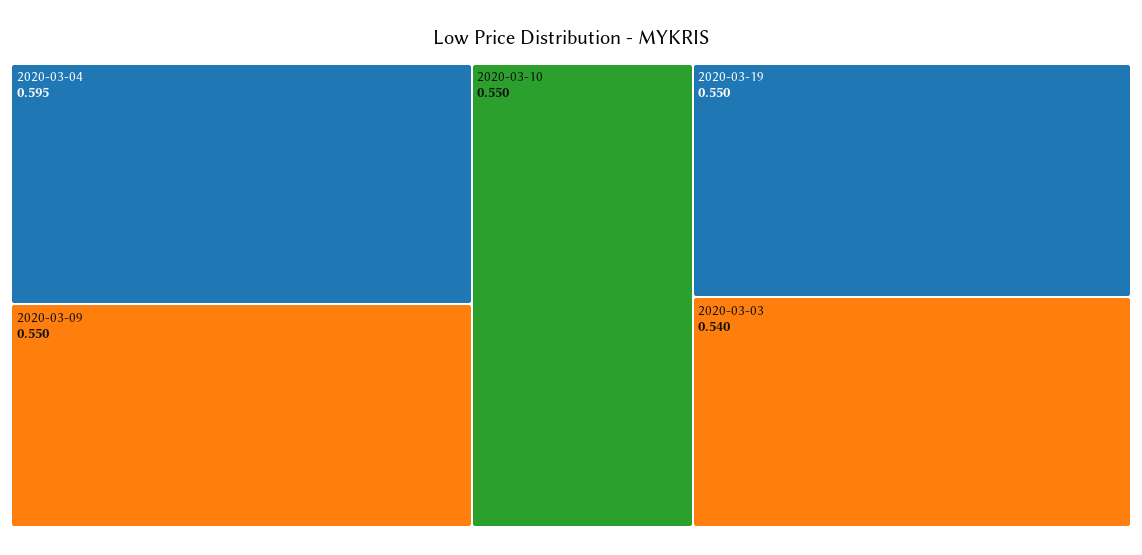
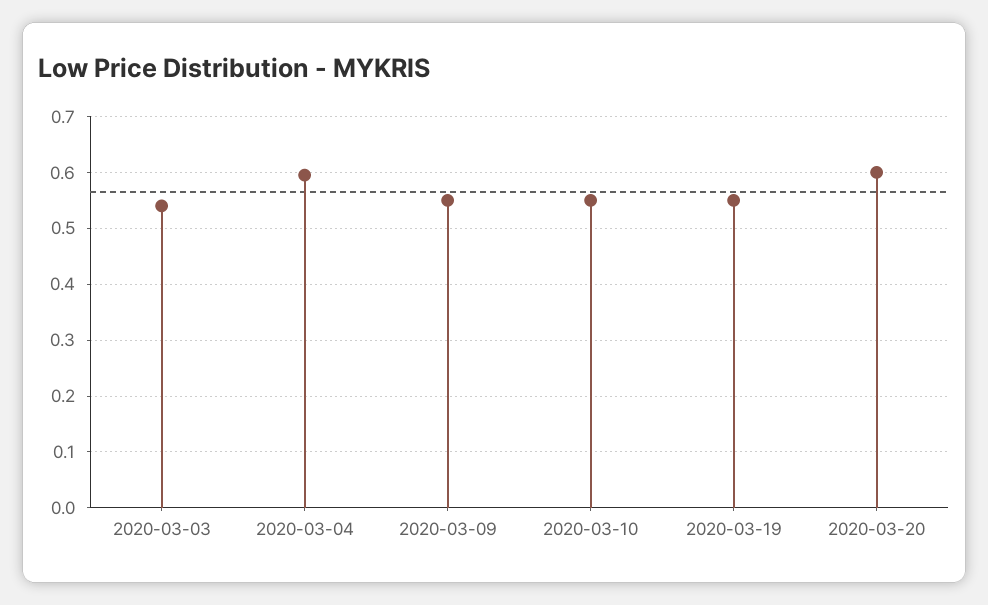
2020-03-20: none -> 0.6

